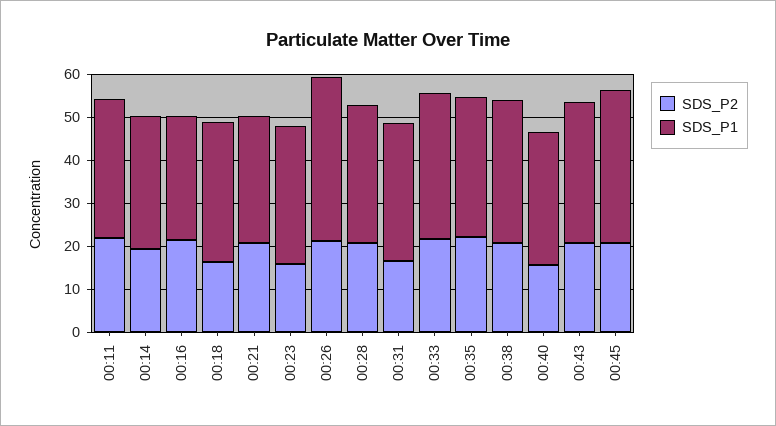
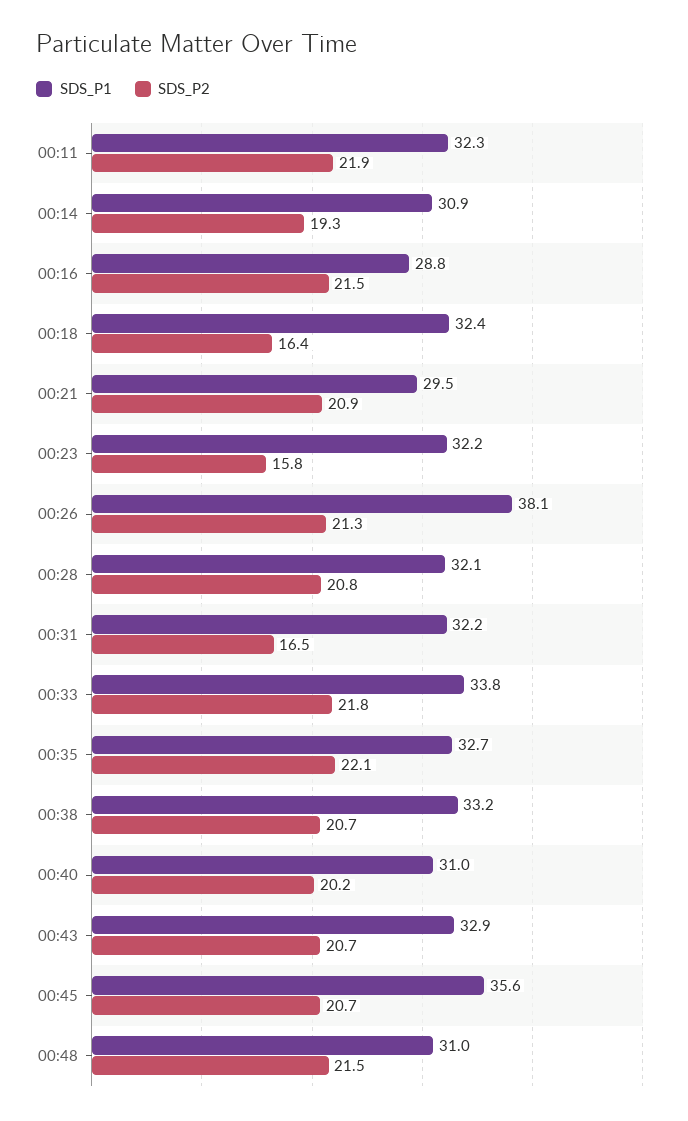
SDS_P2, 00:40: 16 -> 20.2
SDS_P1, 00:48: none -> 31
SDS_P2, 00:48: none -> 21.5

